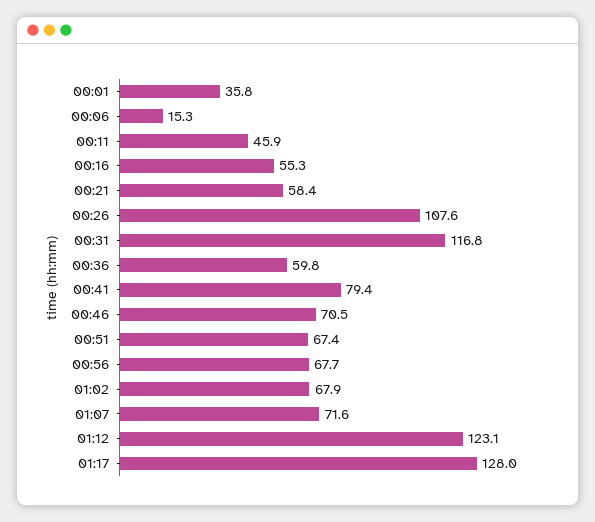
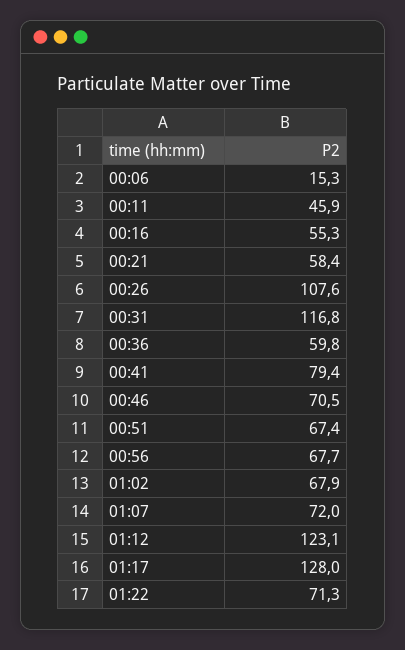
00:01: 35.8 -> none
01:07: 71.6 -> 72
01:22: none -> 71.3

